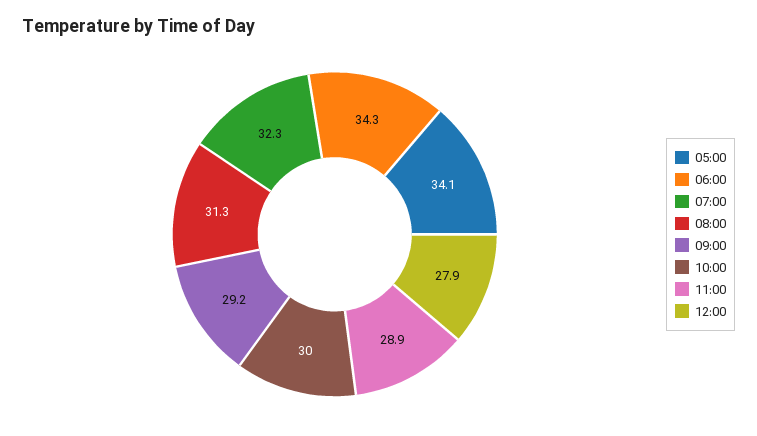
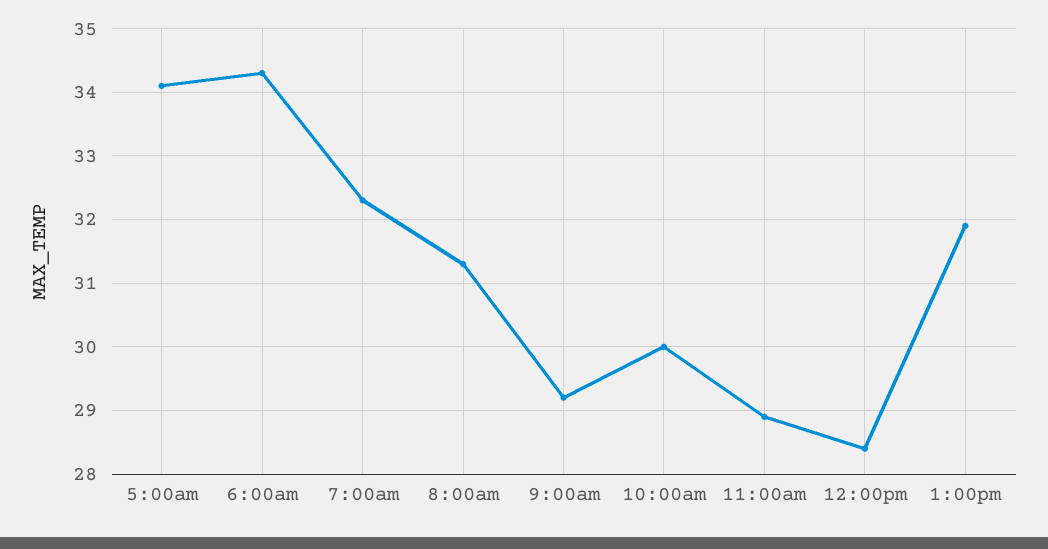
12:00: 27.9 -> 28.4
1:00pm: none -> 31.9

